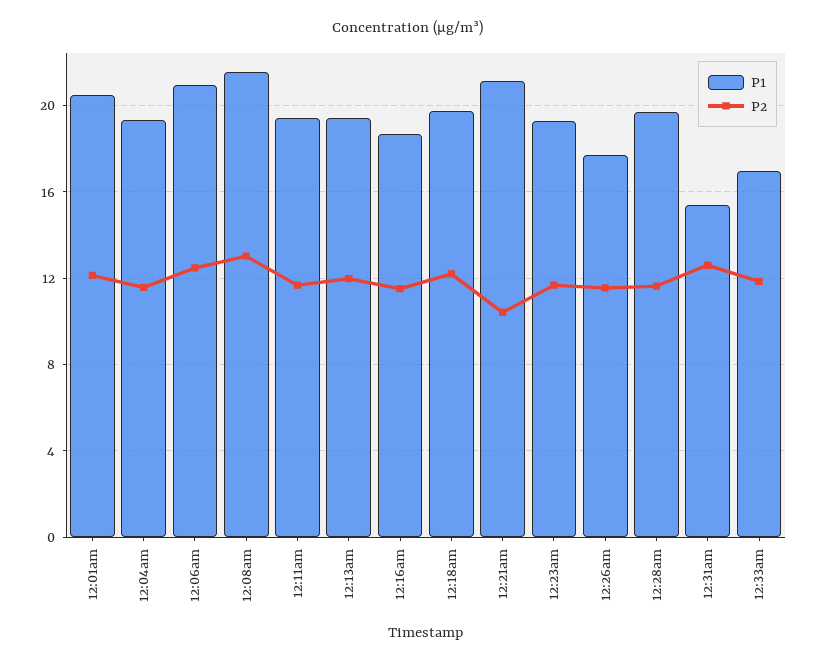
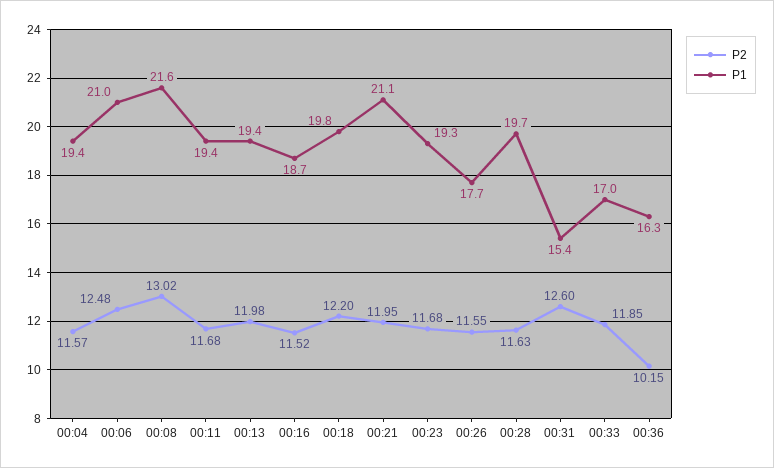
P1, 12:01am: 20.5 -> none
P2, 12:01am: 12 -> none
P2, 12:21am: 10.5 -> 11.95
P2, 00:36: none -> 10.15
P1, 00:36: none -> 16.3

